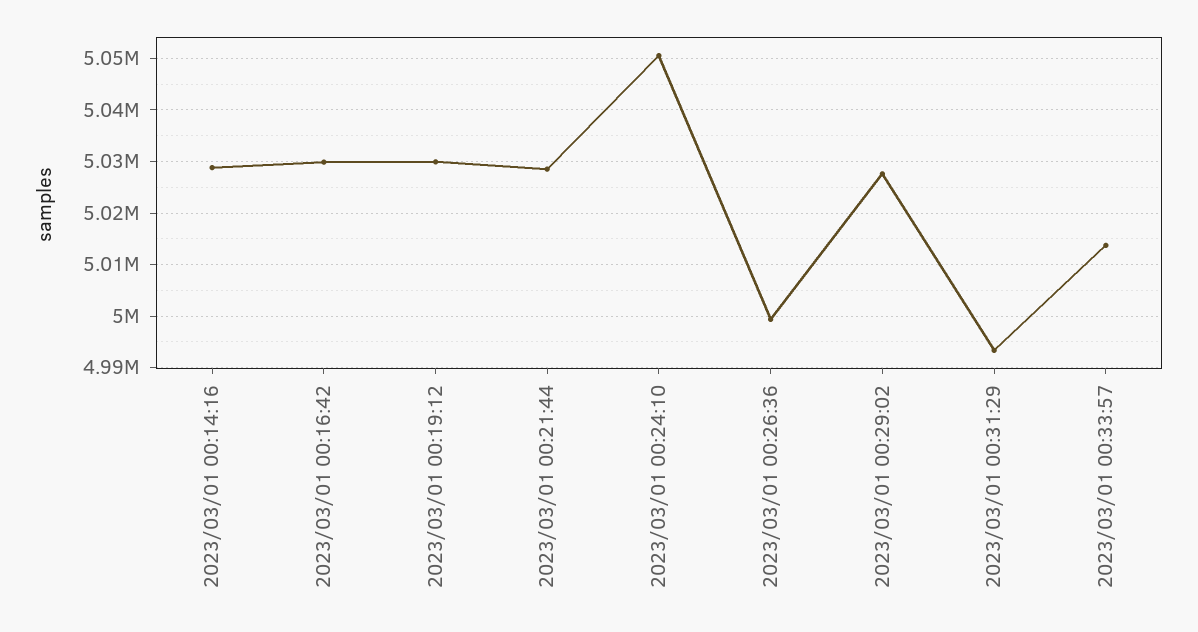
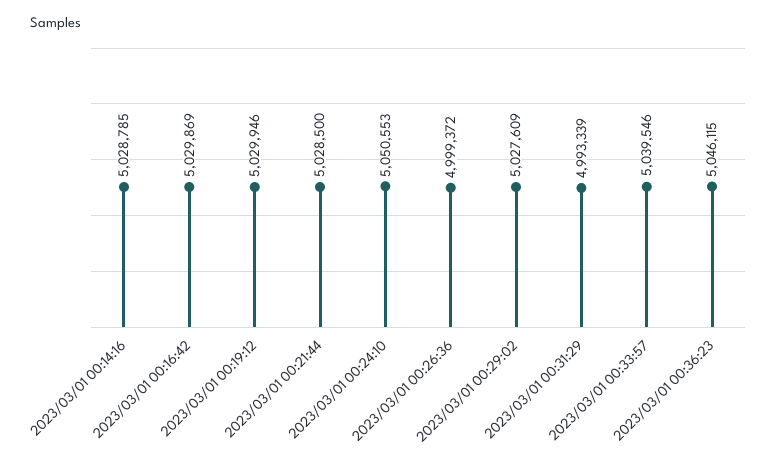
2023/03/01 00:33:57: 5014000 -> 5039546
2023/03/01 00:36:23: none -> 5046115

